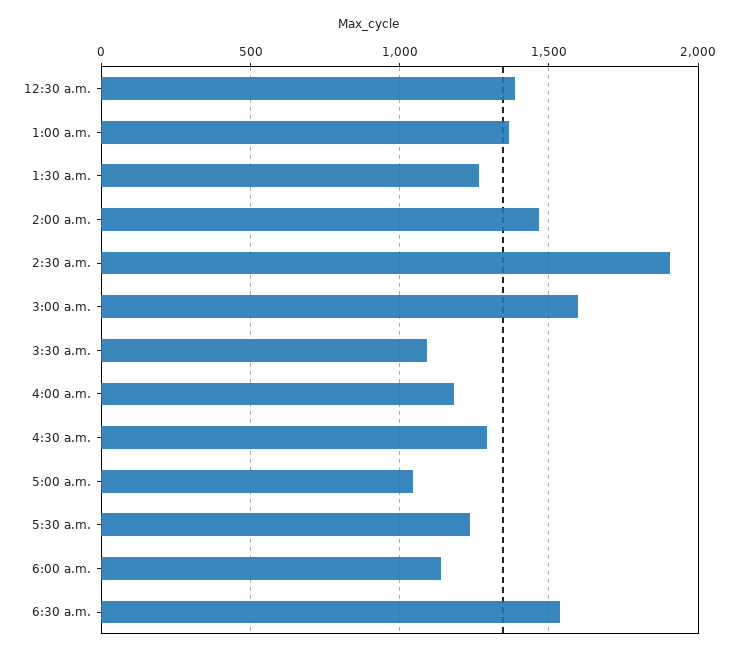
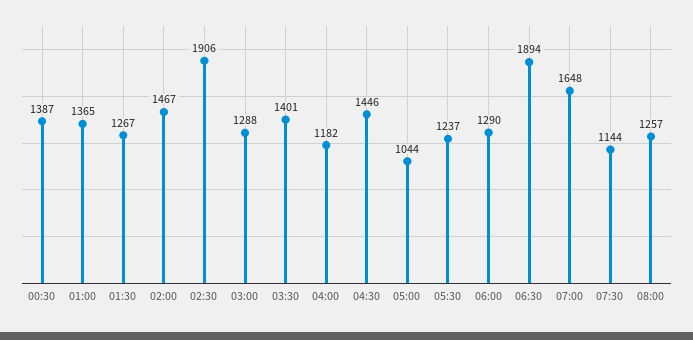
3:00 a.m.: 1600 -> 1288
3:30 a.m.: 1100 -> 1401
4:30 a.m.: 1300 -> 1446
6:00 a.m.: 1150 -> 1290
6:30 a.m.: 1550 -> 1894
07:00: none -> 1648
07:30: none -> 1144
08:00: none -> 1257

